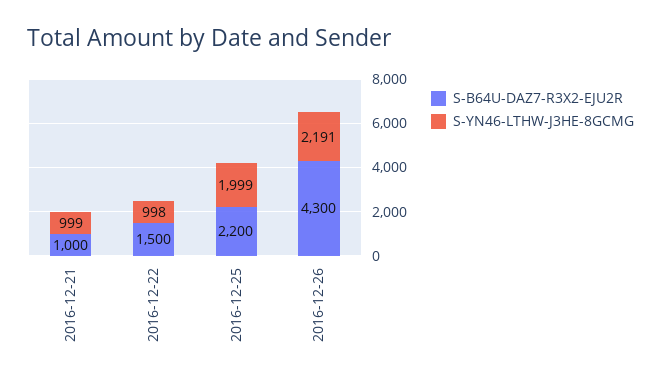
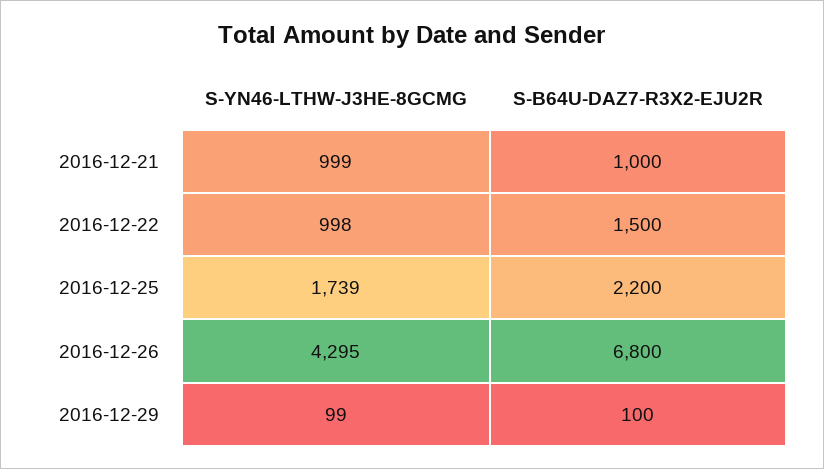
S-YN46-LTHW-J3HE-8GCMG, 2016-12-25: 1999 -> 1739
S-B64U-DAZ7-R3X2-EJU2R, 2016-12-26: 4300 -> 6800
S-YN46-LTHW-J3HE-8GCMG, 2016-12-26: 2191 -> 4295
S-YN46-LTHW-J3HE-8GCMG, 2016-12-29: none -> 99
S-B64U-DAZ7-R3X2-EJU2R, 2016-12-29: none -> 100

